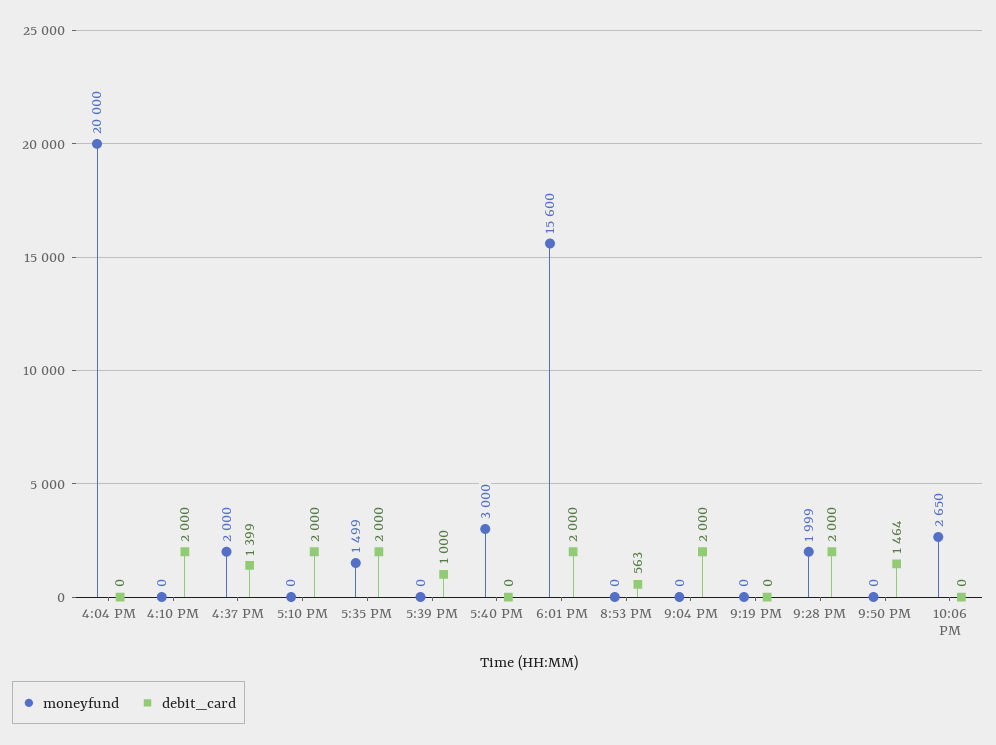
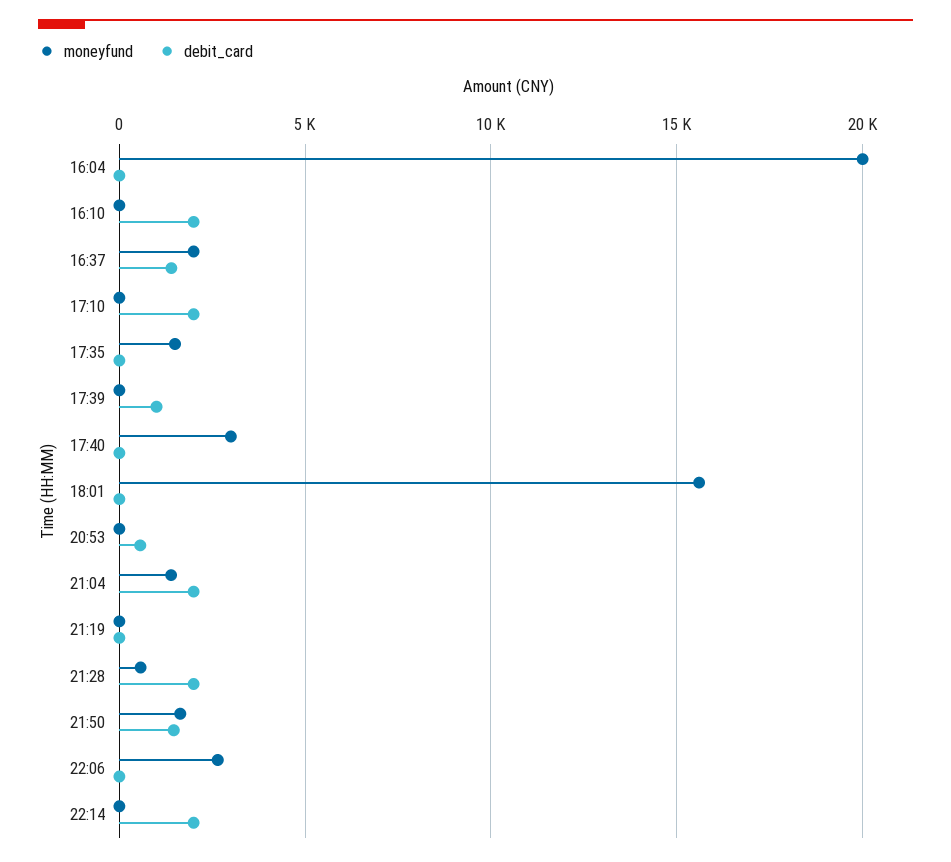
debit_card, 5:35 PM: 2000 -> 0
debit_card, 6:01 PM: 2000 -> 0
moneyfund, 9:04 PM: 0 -> 1500
moneyfund, 9:28 PM: 1999 -> 500
moneyfund, 9:50 PM: 0 -> 1500
moneyfund, 22:14: none -> 0
debit_card, 22:14: none -> 2000

